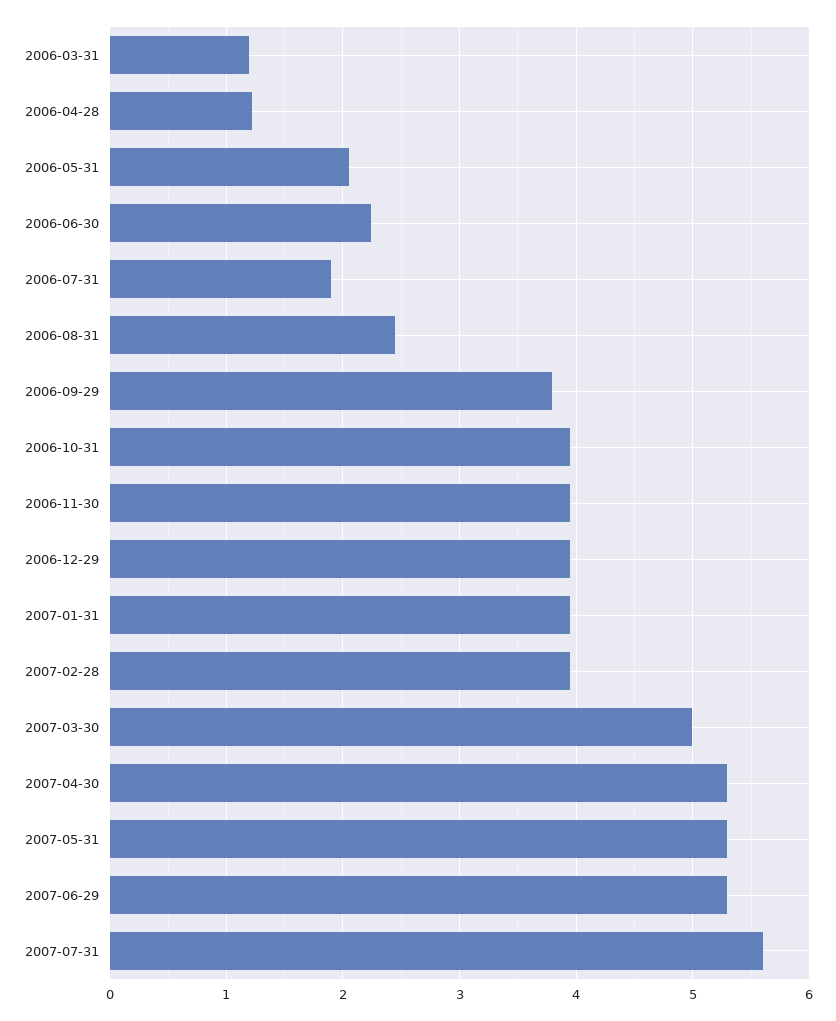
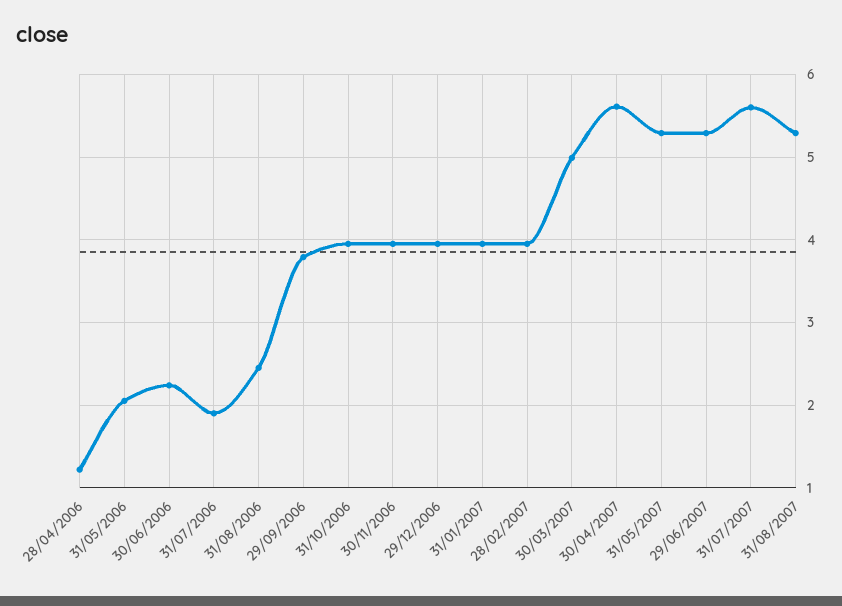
2006-03-31: 1.2 -> none
2007-04-30: 5.3 -> 5.6
31/08/2007: none -> 5.3

